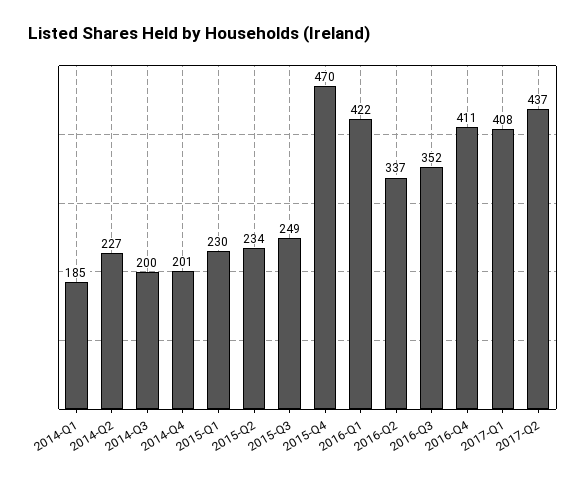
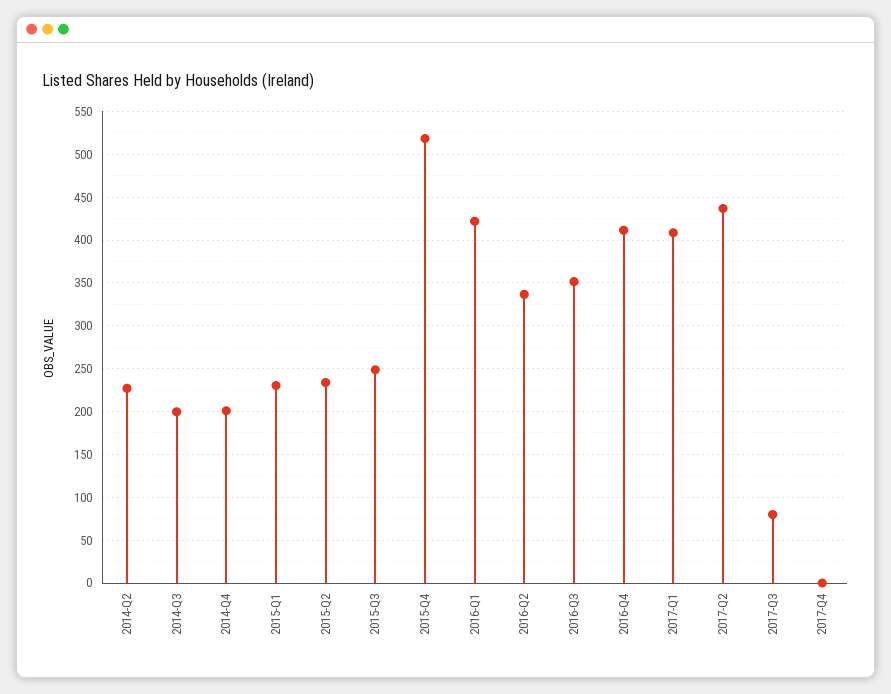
2014-Q1: 185 -> none
2015-Q4: 470 -> 520
2017-Q3: none -> 80
2017-Q4: none -> 0

